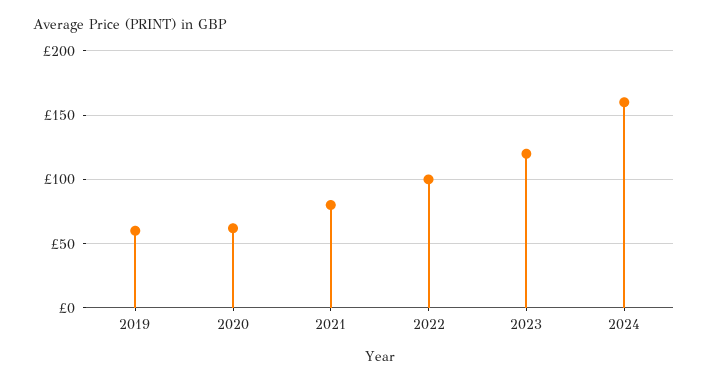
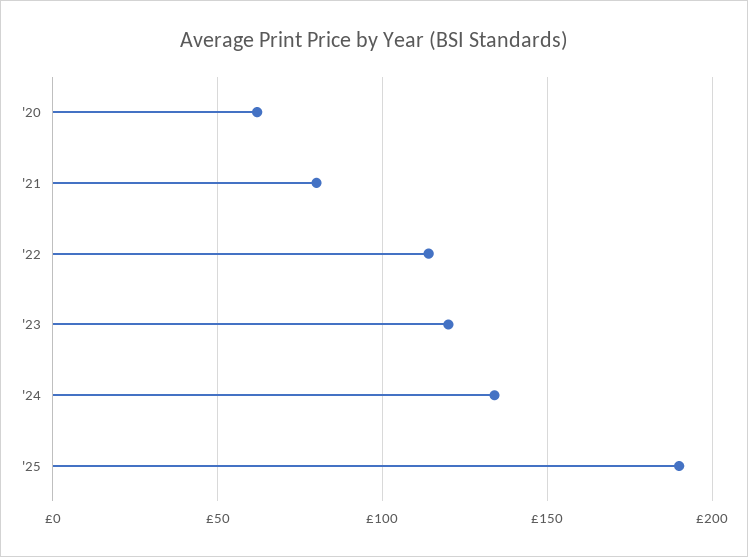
2019: 60 -> none
2022: 100 -> 115
2024: 160 -> 135
'25: none -> 190

